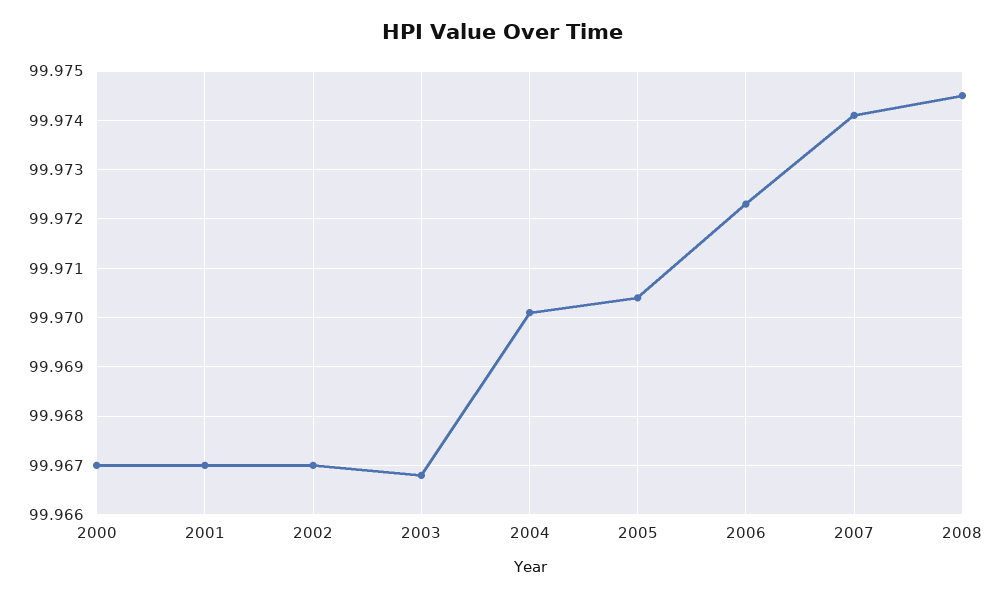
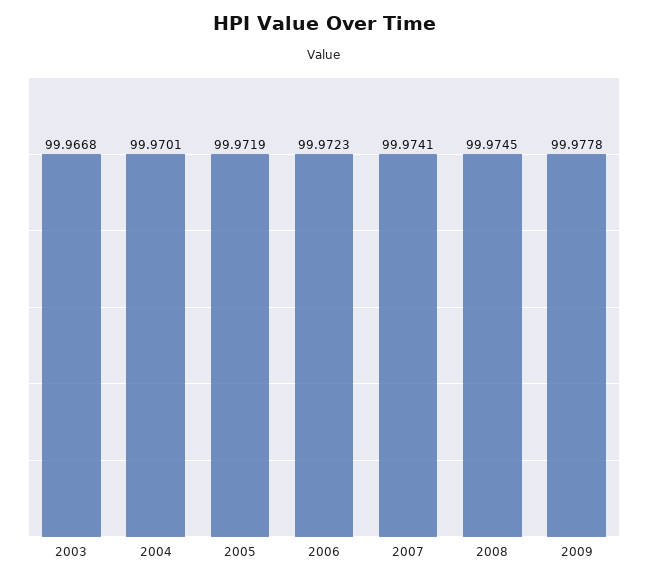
2000: 99.967 -> none
2001: 99.967 -> none
2002: 99.967 -> none
2005: 99.9705 -> 99.9719
2009: none -> 99.9778

